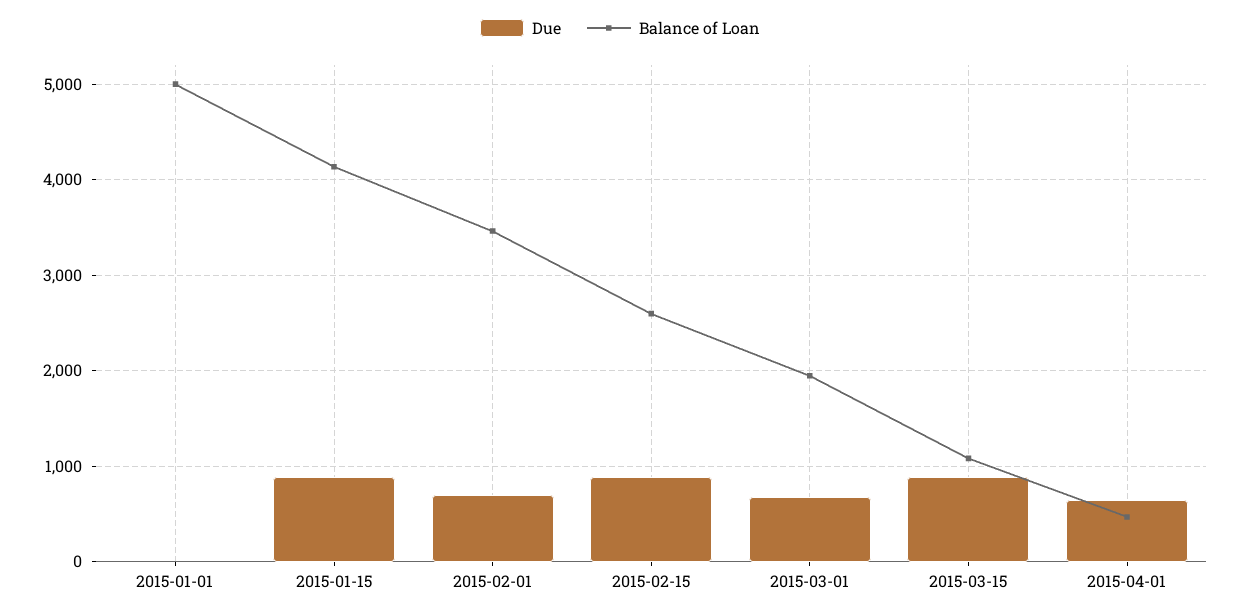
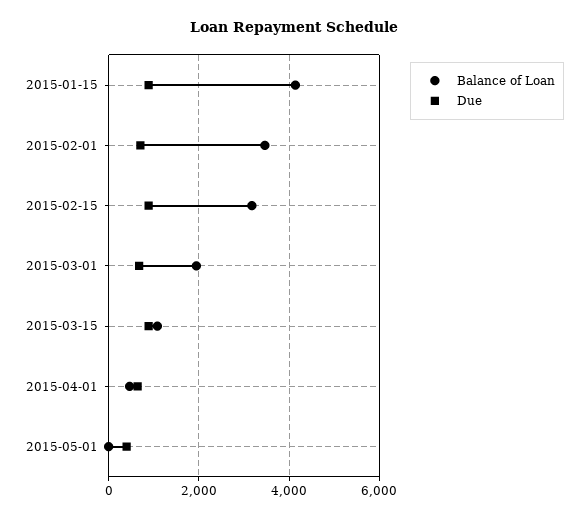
Due, 2015-01-01: 0 -> none
Balance of Loan, 2015-01-01: 5000 -> none
Balance of Loan, 2015-02-15: 2600 -> 3200
Balance of Loan, 2015-05-01: none -> 0
Due, 2015-05-01: none -> 400

